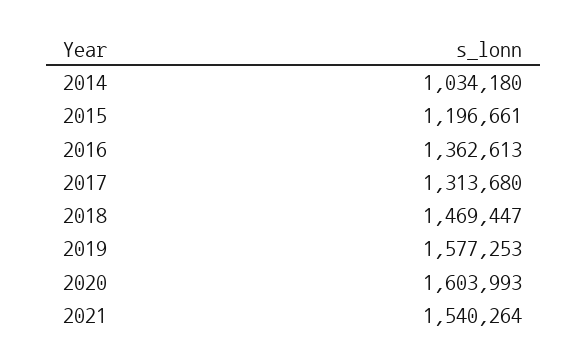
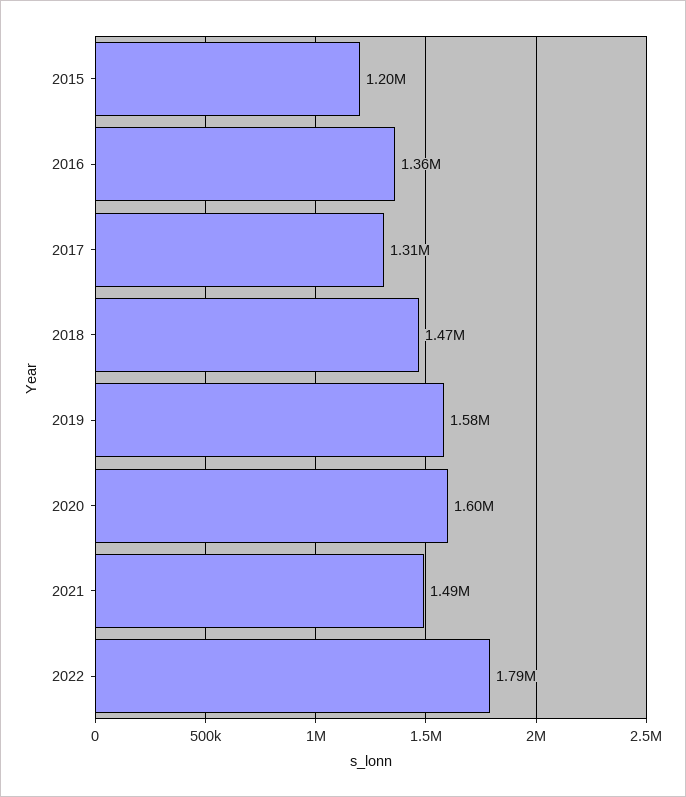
2014: 1034180 -> none
2021: 1540264 -> 1490000
2022: none -> 1790000

